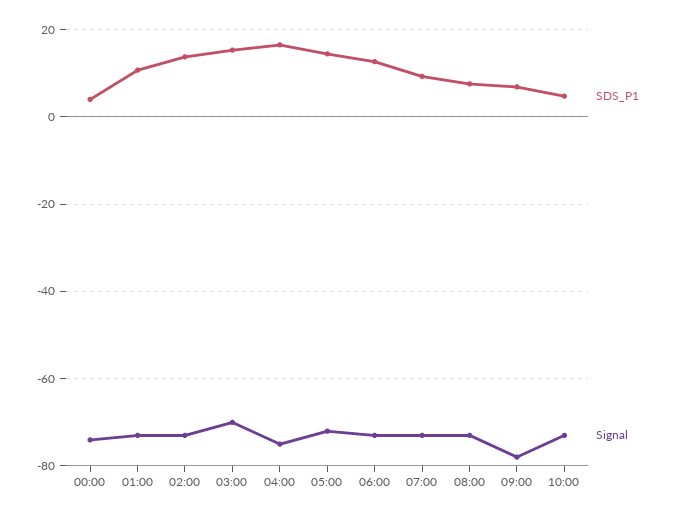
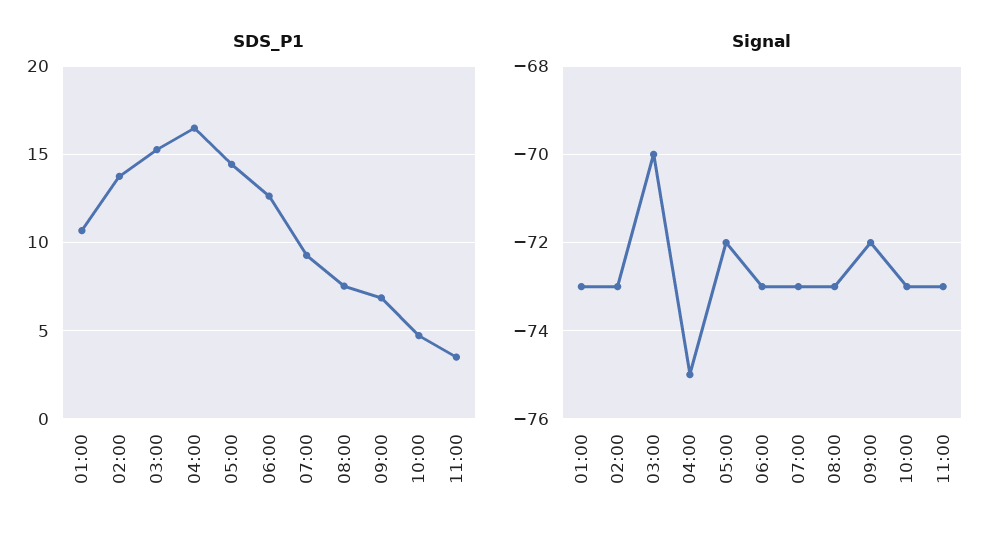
SDS_P1, 00:00: 4 -> none
Signal, 00:00: -74 -> none
Signal, 09:00: -78 -> -72
SDS_P1, 11:00: none -> 3.5
Signal, 11:00: none -> -73

